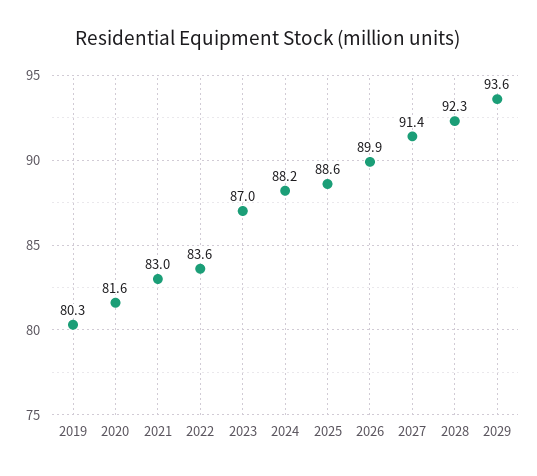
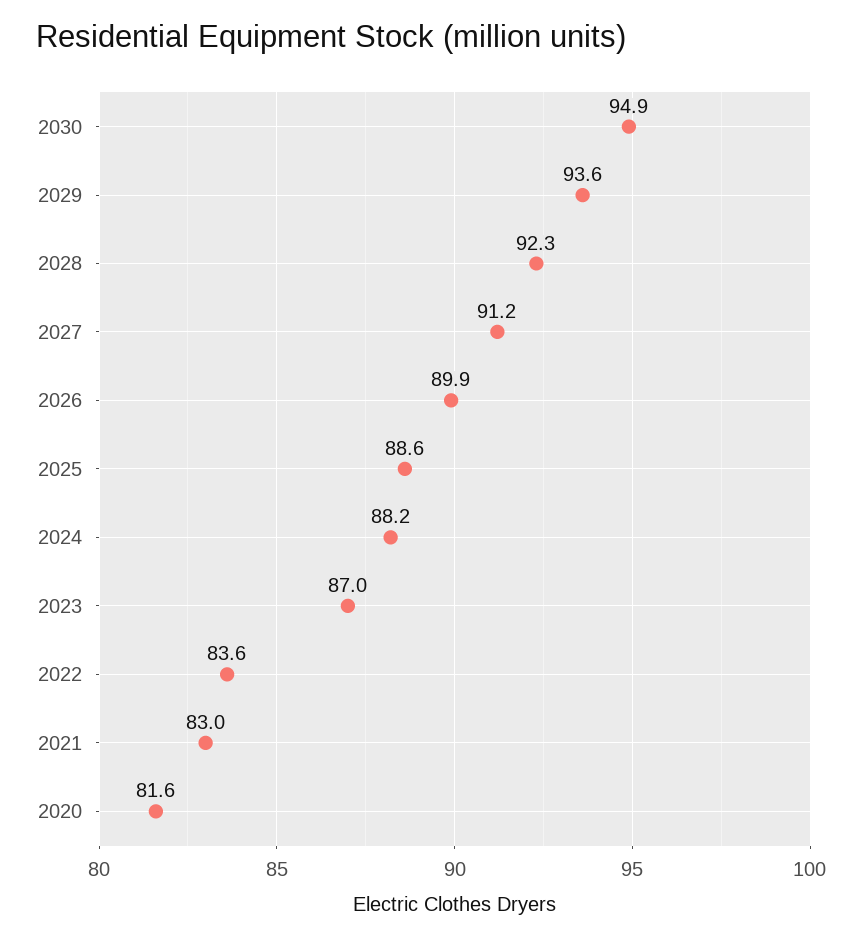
2019: 80.3 -> none
2027: 91.4 -> 91.2
2030: none -> 94.9

